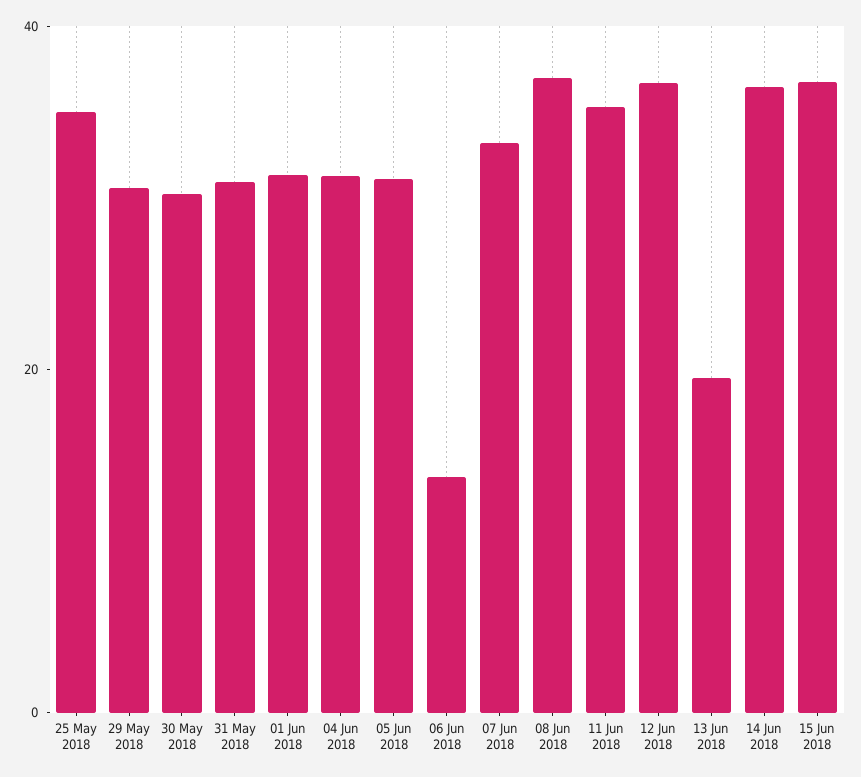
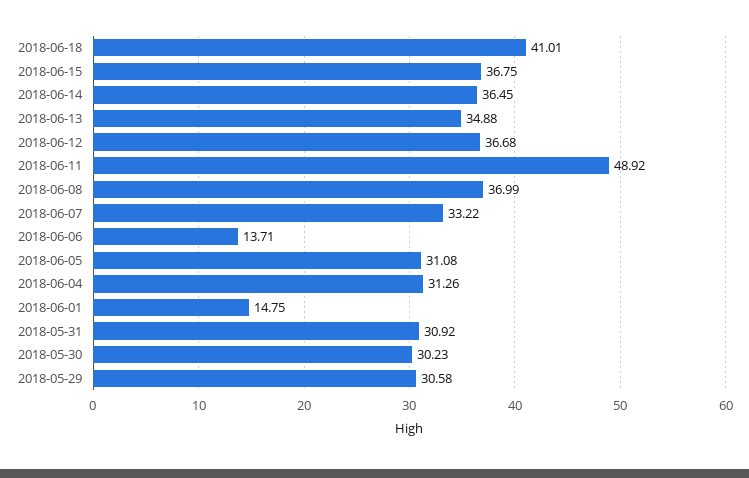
25 May 2018: 35 -> none
01 Jun 2018: 30 -> 14.75
11 Jun 2018: 35 -> 48.92
13 Jun 2018: 20 -> 34.88
2018-06-18: none -> 41.01

